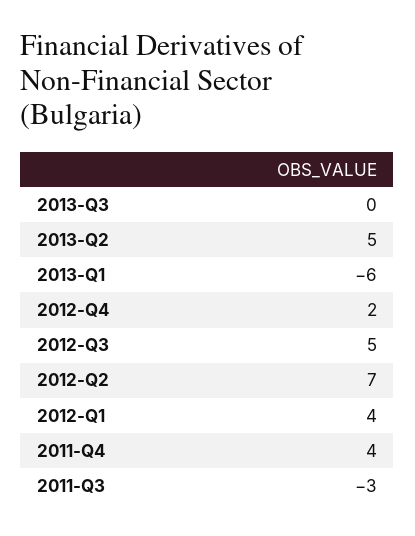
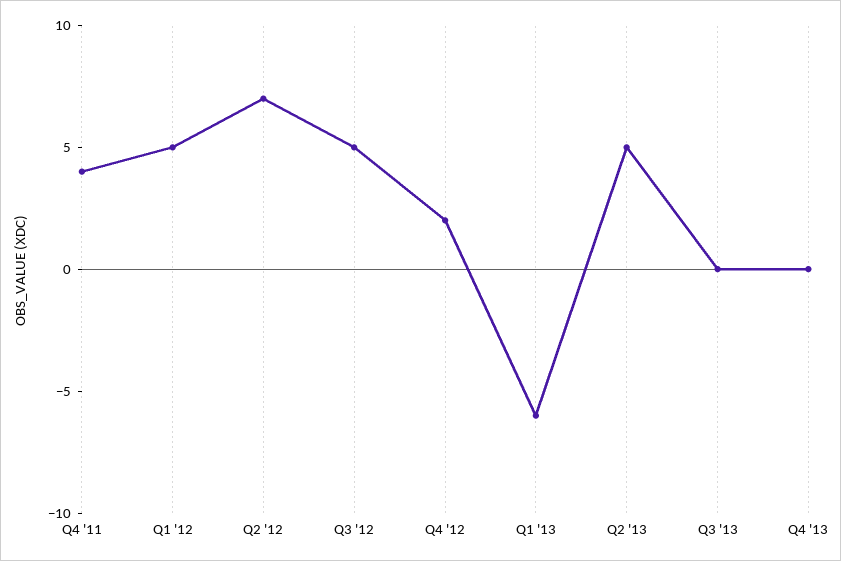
2012-Q1: 4 -> 5
2011-Q3: -3 -> none
Q4 '13: none -> 0

